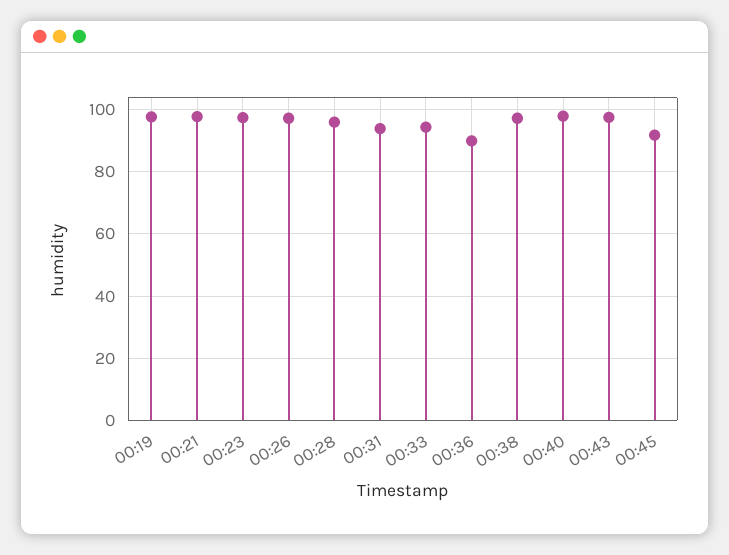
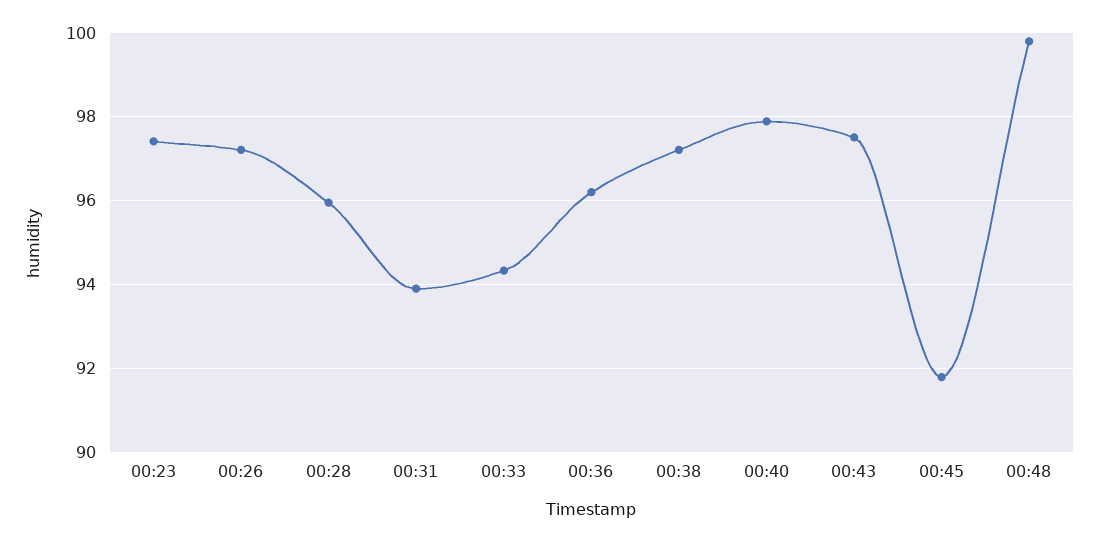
00:19: 98 -> none
00:21: 98 -> none
00:36: 90 -> 96.2
00:48: none -> 99.8

